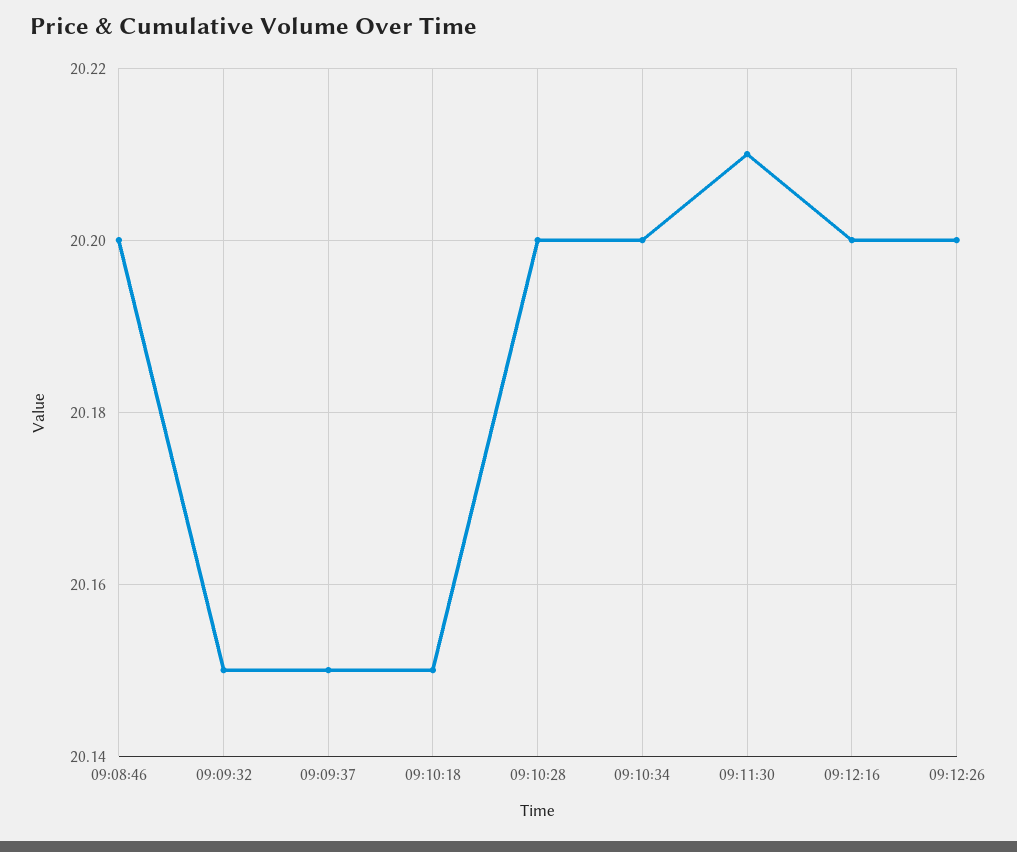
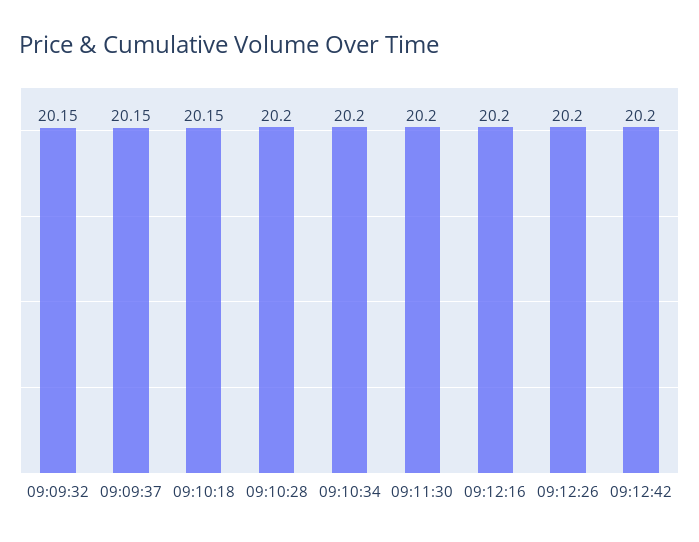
09:08:46: 20.2 -> none
09:11:30: 20.21 -> 20.2
09:12:42: none -> 20.2

